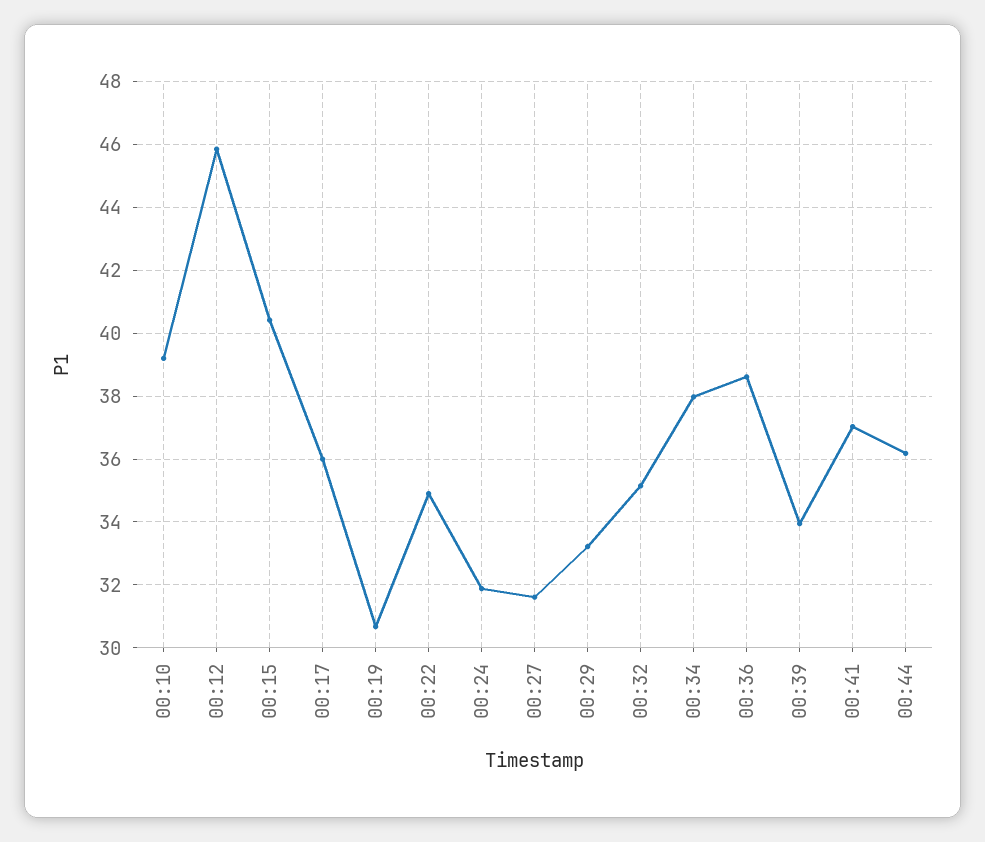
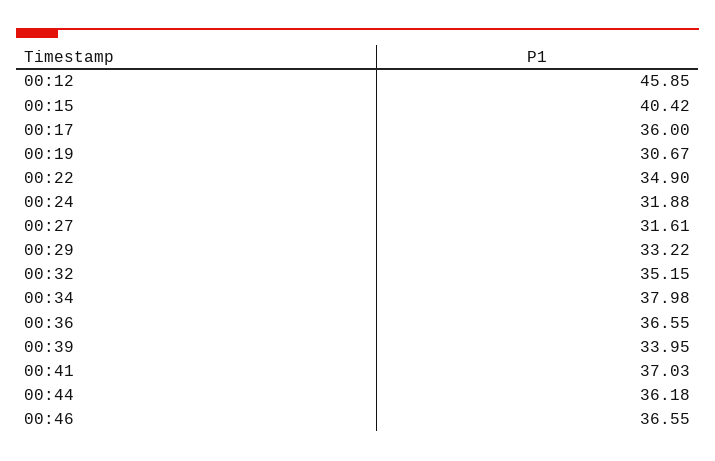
00:10: 39.2 -> none
00:36: 38.6 -> 36.55
00:46: none -> 36.55

